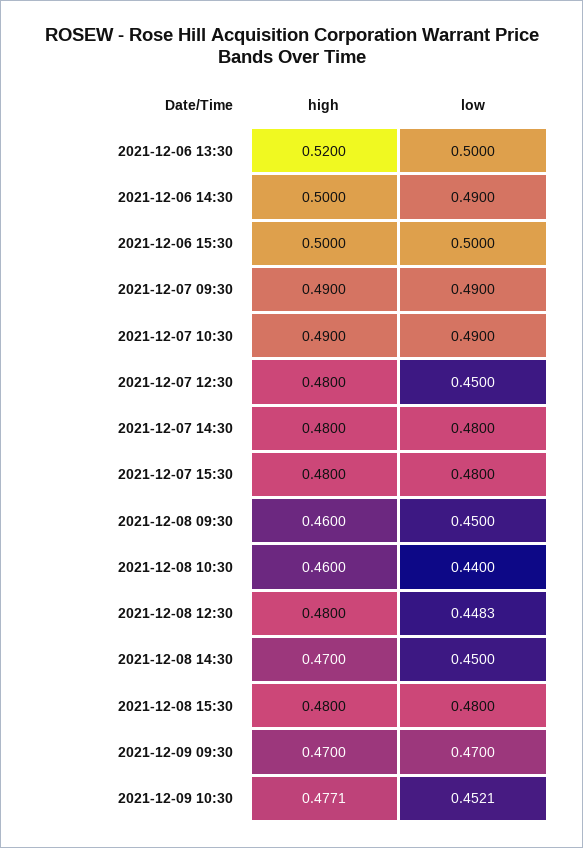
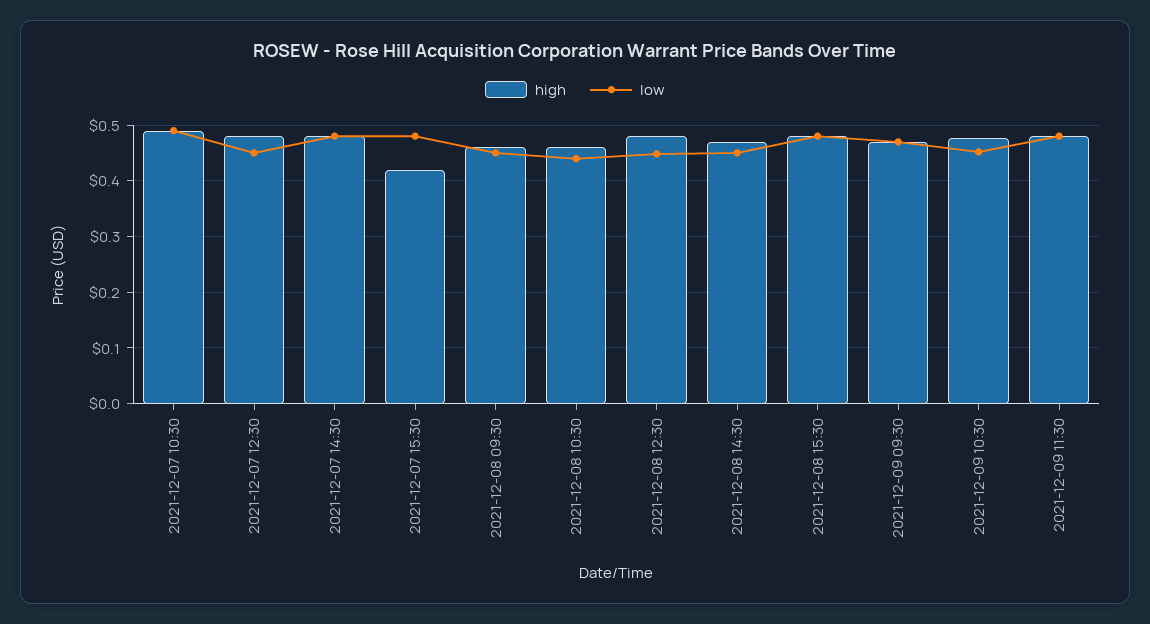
high, 2021-12-06 13:30: 0.52 -> none
low, 2021-12-06 13:30: 0.5 -> none
high, 2021-12-06 14:30: 0.5 -> none
low, 2021-12-06 14:30: 0.49 -> none
high, 2021-12-06 15:30: 0.5 -> none
low, 2021-12-06 15:30: 0.5 -> none
high, 2021-12-07 09:30: 0.49 -> none
low, 2021-12-07 09:30: 0.49 -> none
high, 2021-12-07 15:30: 0.48 -> 0.42
high, 2021-12-09 11:30: none -> 0.48
low, 2021-12-09 11:30: none -> 0.48

